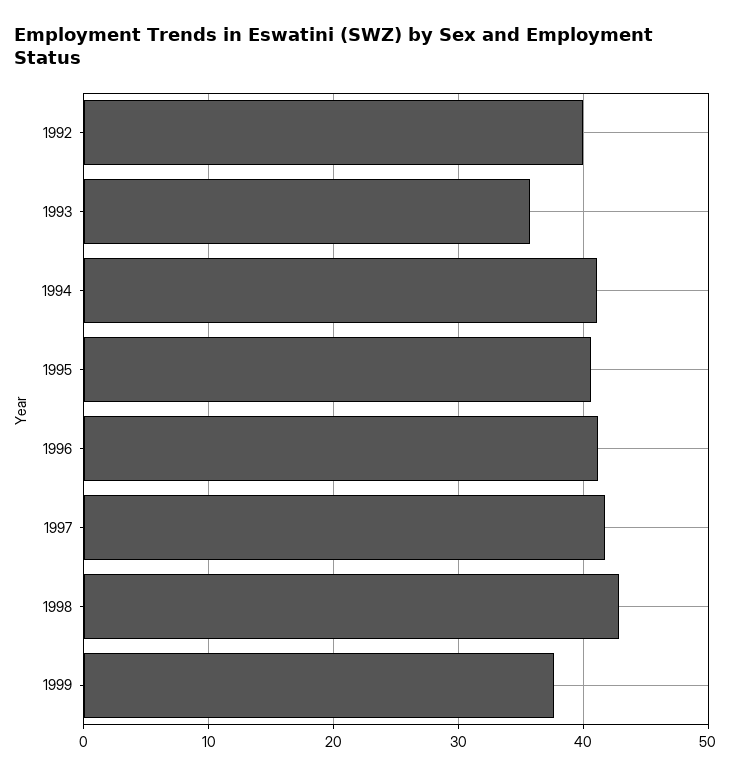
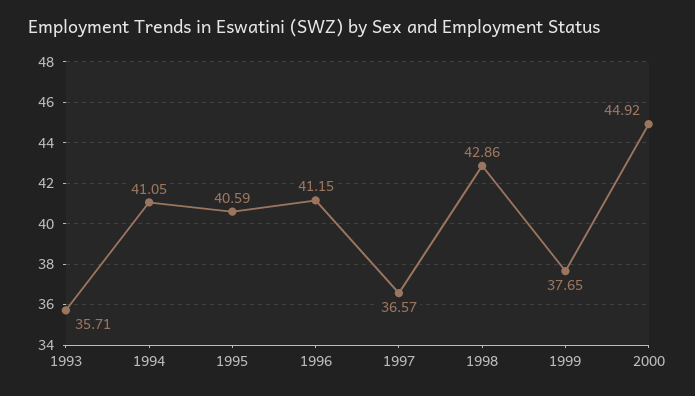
1992: 40 -> none
1997: 42 -> 36.57
2000: none -> 44.92

